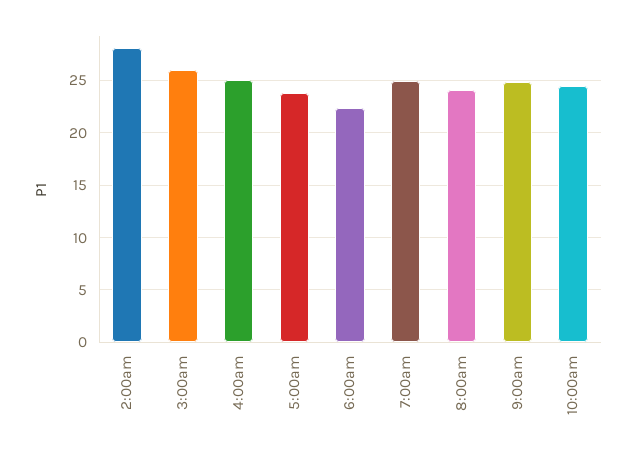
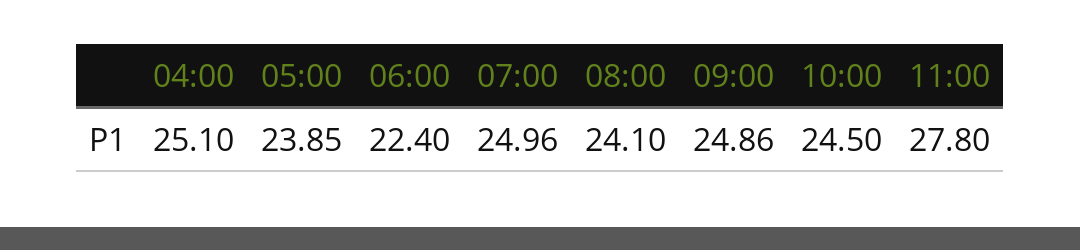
2:00am: 28 -> none
3:00am: 26 -> none
11:00: none -> 27.8

